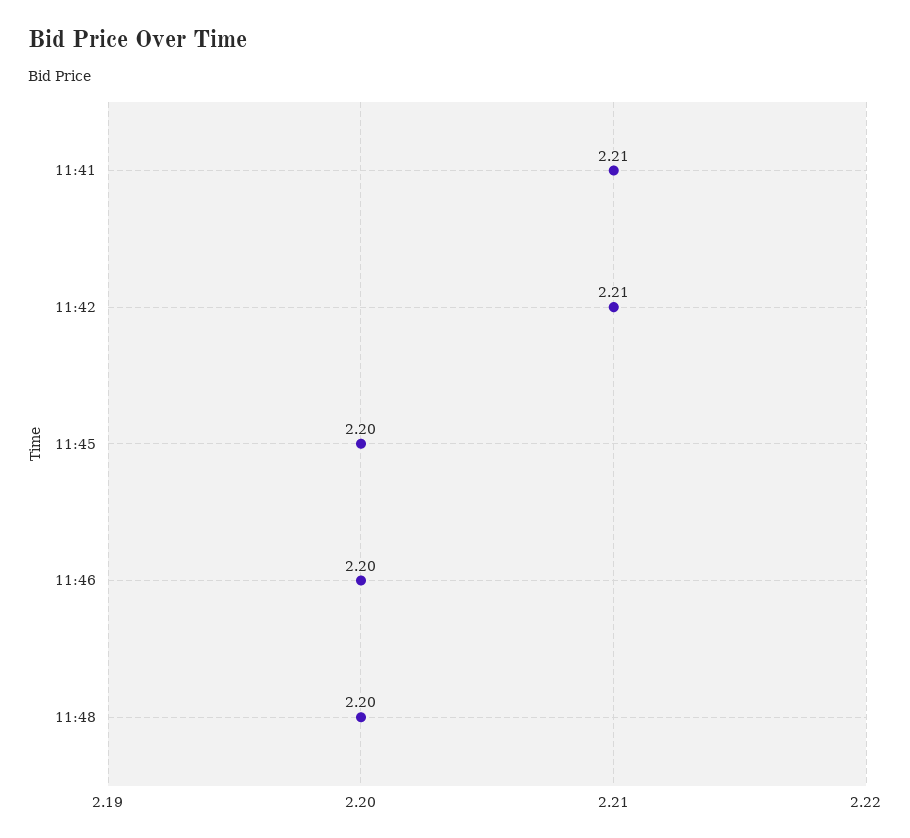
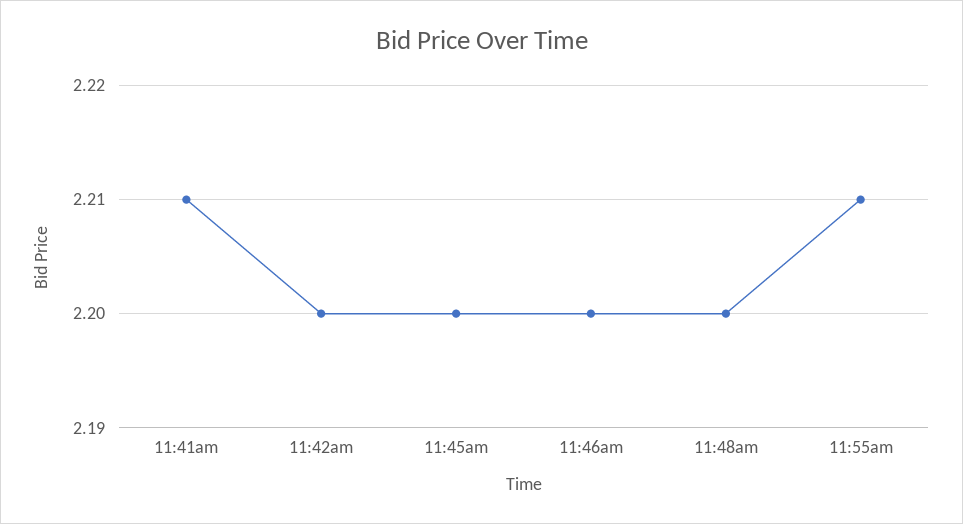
11:42: 2.21 -> 2.2
11:55am: none -> 2.21

